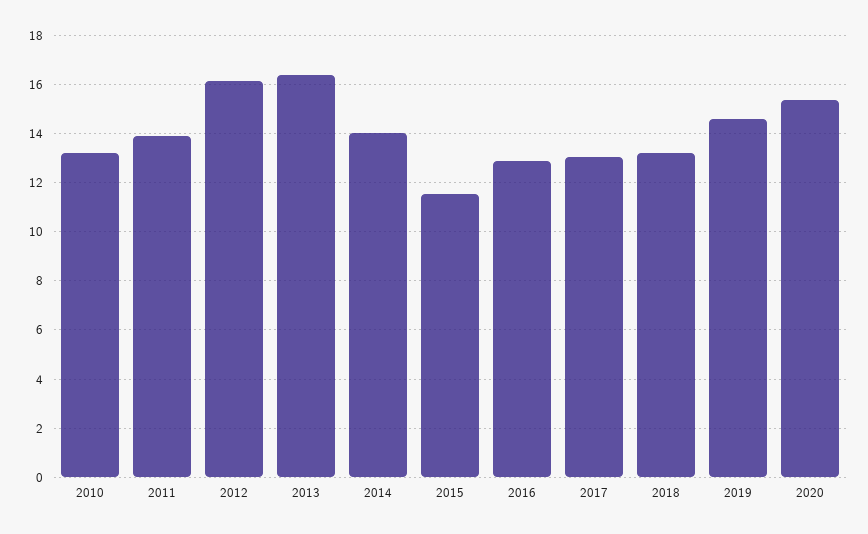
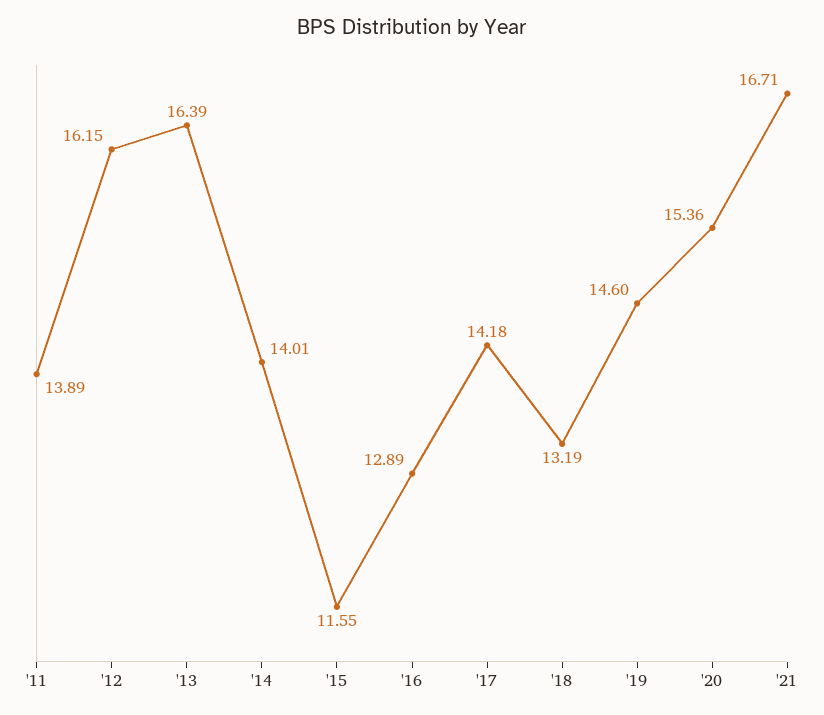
2010: 13.25 -> none
2017: 13 -> 14.18
'21: none -> 16.71

